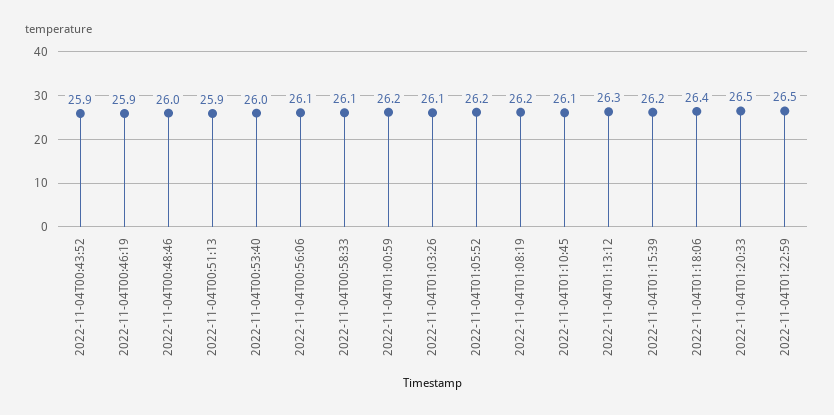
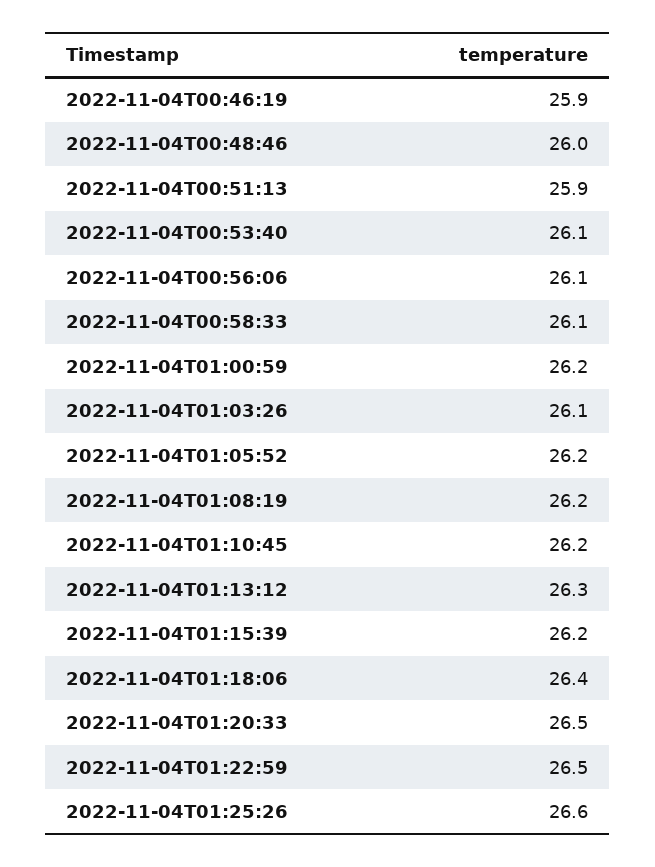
2022-11-04T00:43:52: 25.9 -> none
2022-11-04T00:53:40: 26 -> 26.1
2022-11-04T01:10:45: 26.1 -> 26.2
2022-11-04T01:25:26: none -> 26.6

